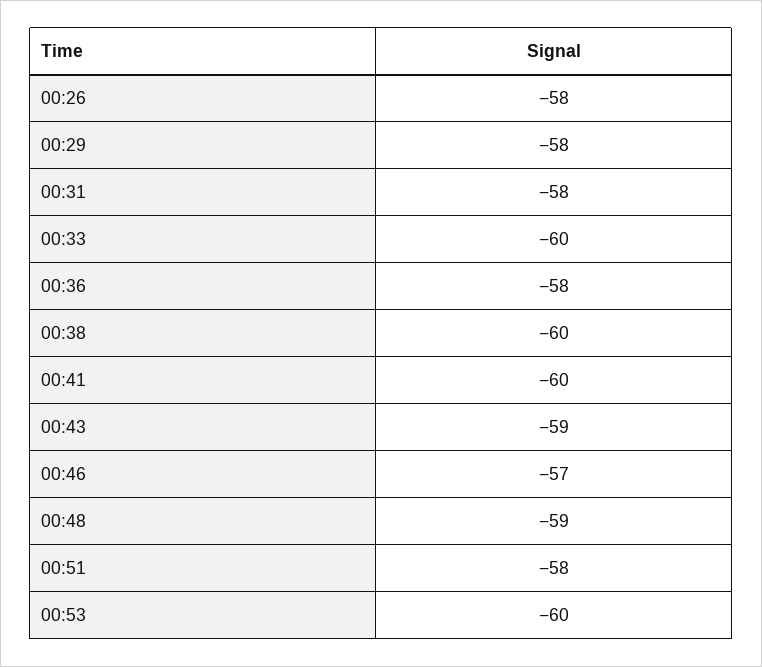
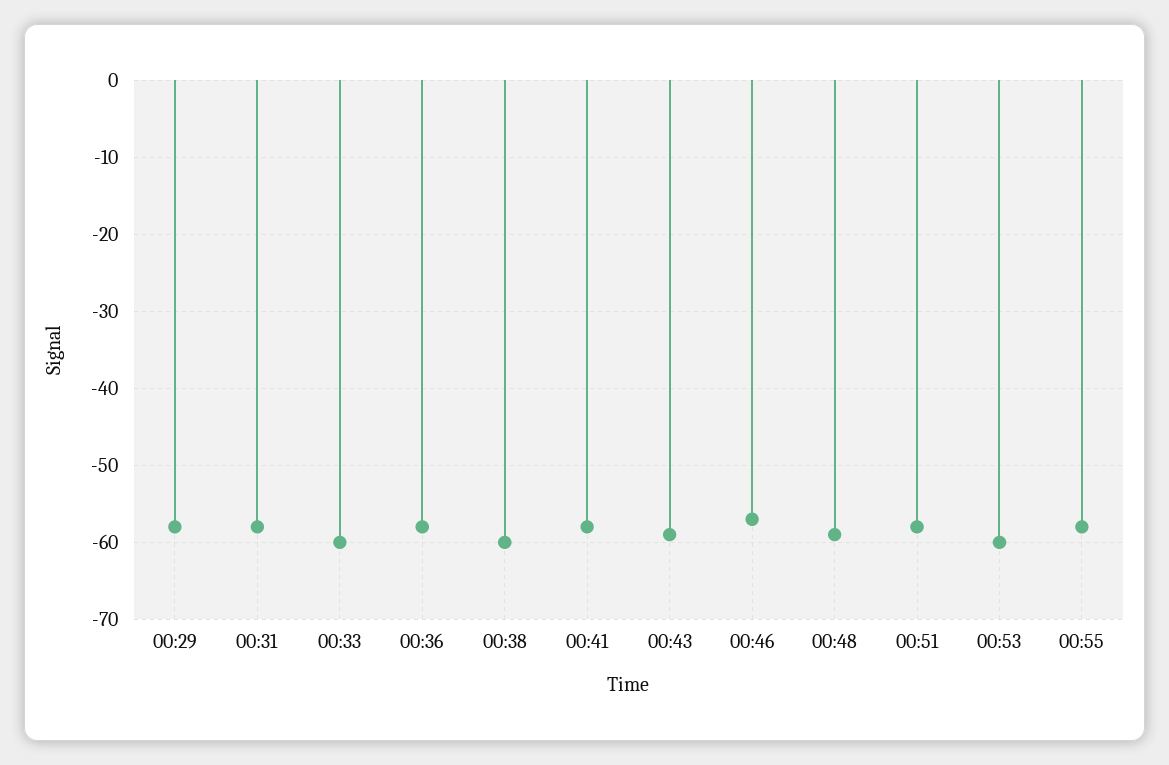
00:26: -58 -> none
00:41: -60 -> -58
00:55: none -> -58

